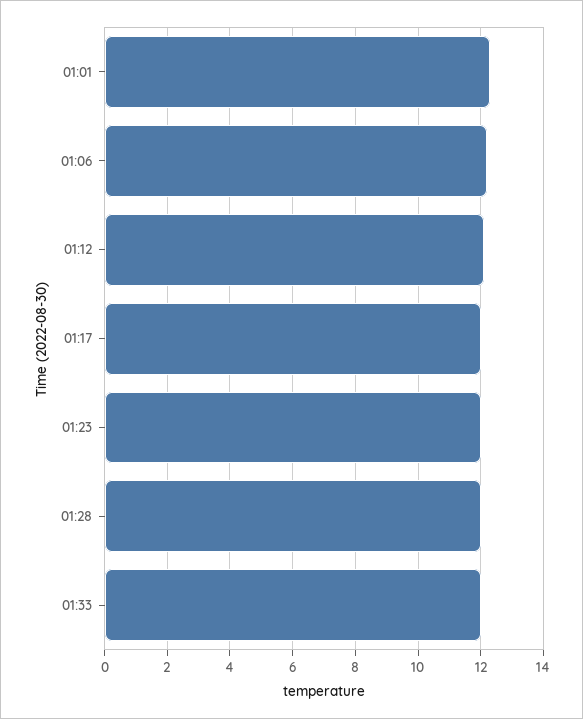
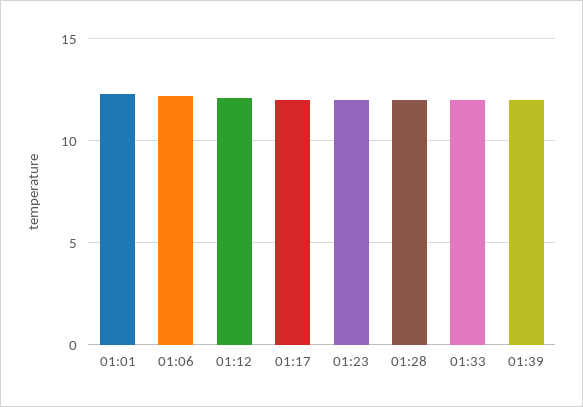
01:39: none -> 12

